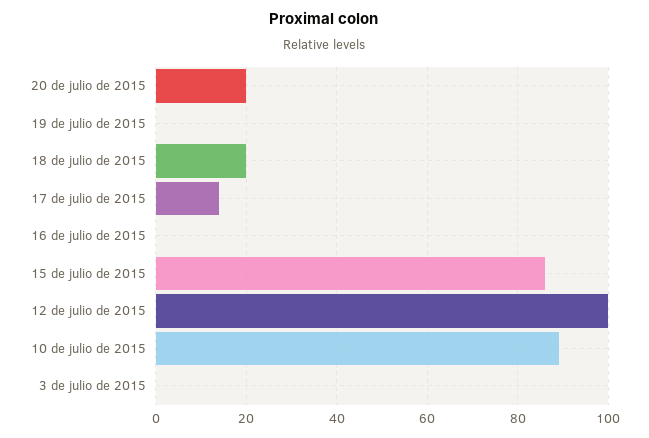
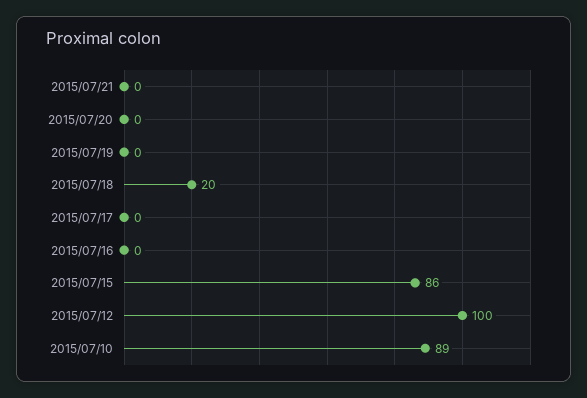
20 de julio de 2015: 20 -> 0
17 de julio de 2015: 15 -> 0
3 de julio de 2015: 0 -> none
2015/07/21: none -> 0

